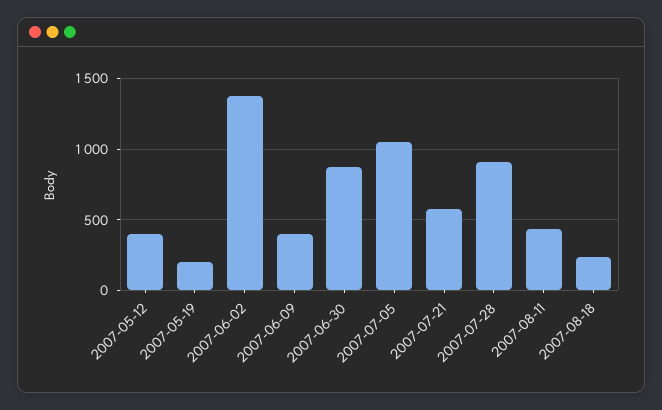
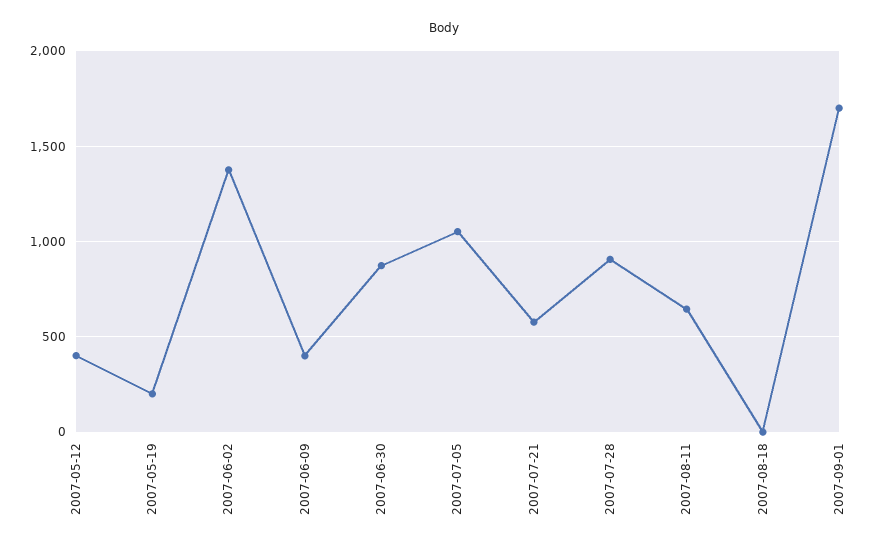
2007-08-11: 450 -> 650
2007-08-18: 250 -> 0
2007-09-01: none -> 1700

